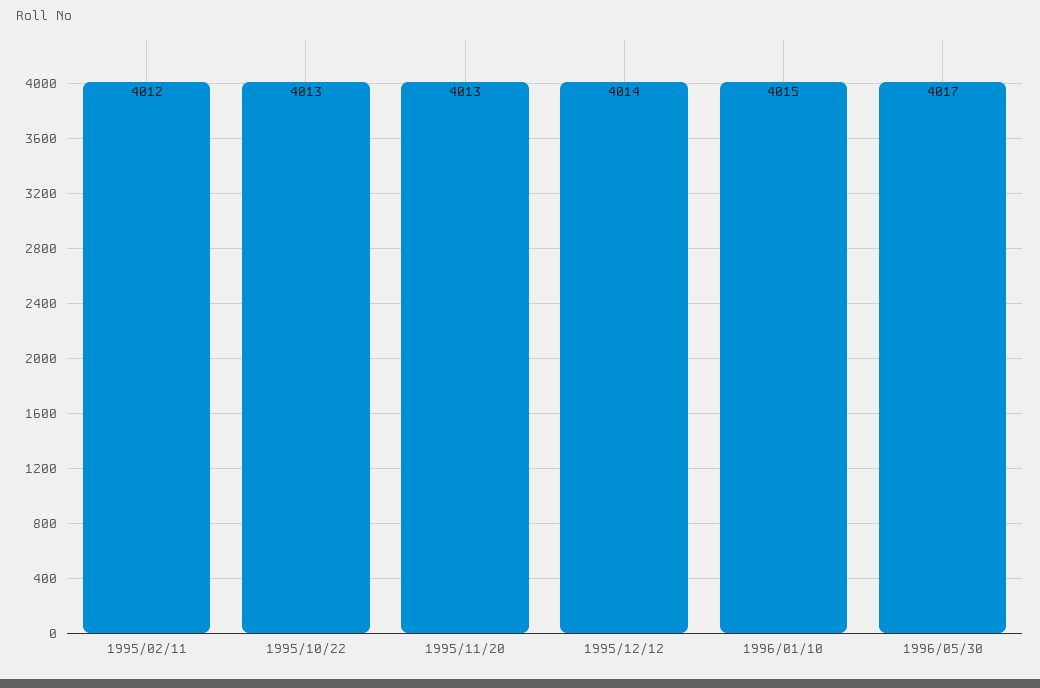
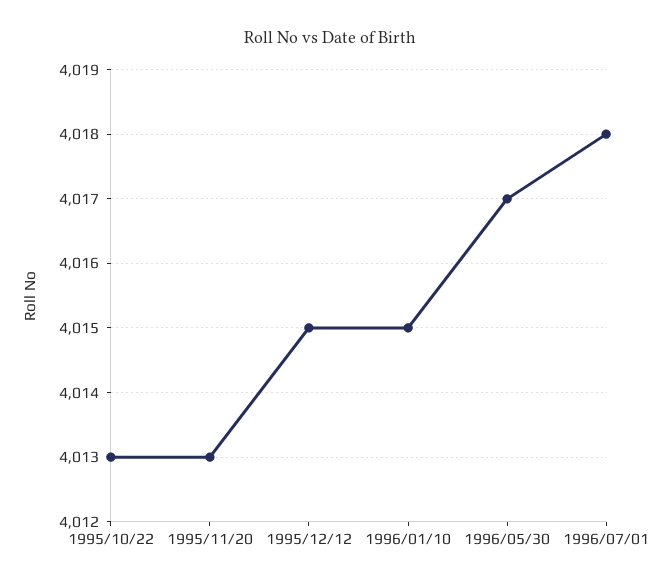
1995/02/11: 4012 -> none
1995/12/12: 4014 -> 4015
1996/07/01: none -> 4018

